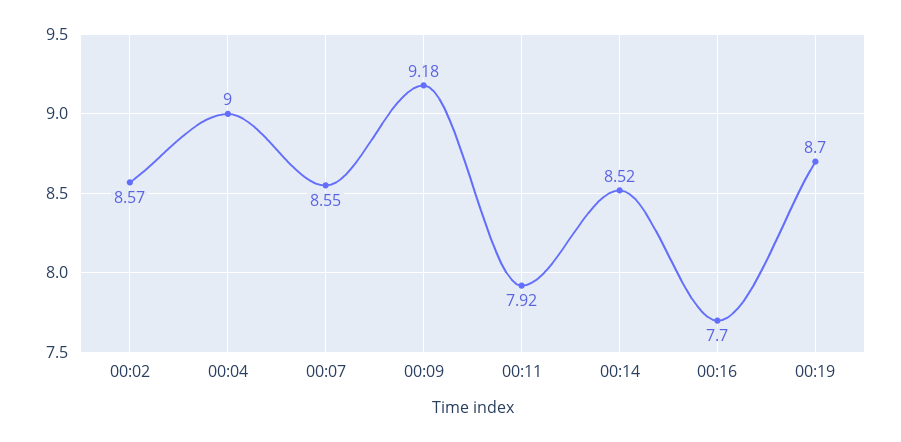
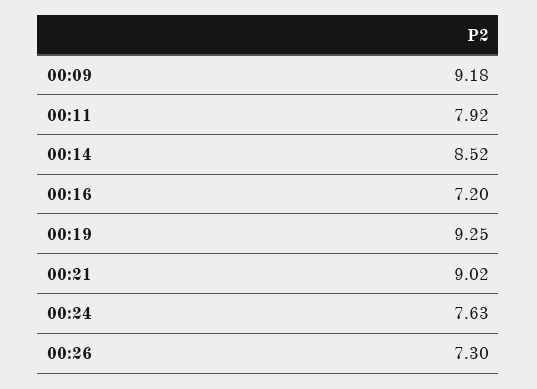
00:02: 8.57 -> none
00:04: 9 -> none
00:07: 8.55 -> none
00:16: 7.7 -> 7.2
00:19: 8.7 -> 9.25
00:21: none -> 9.02
00:24: none -> 7.63
00:26: none -> 7.3

